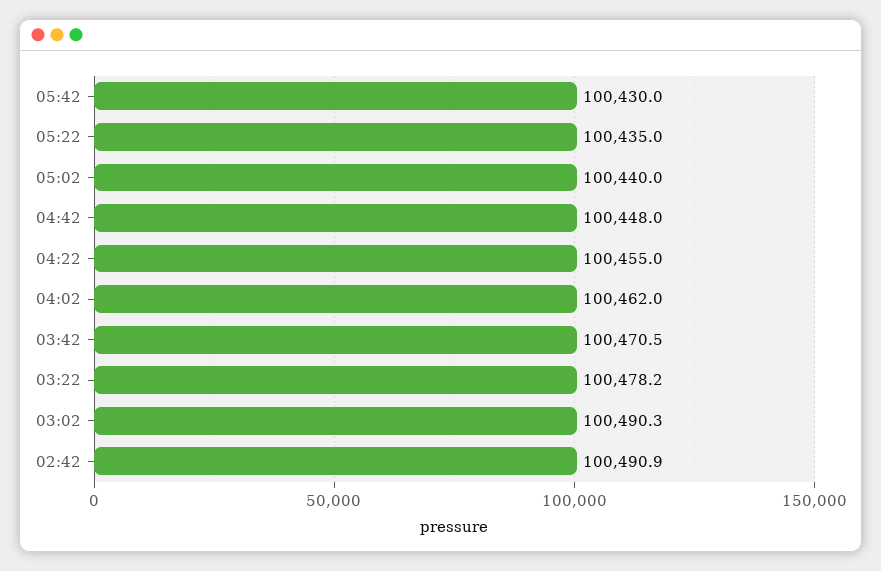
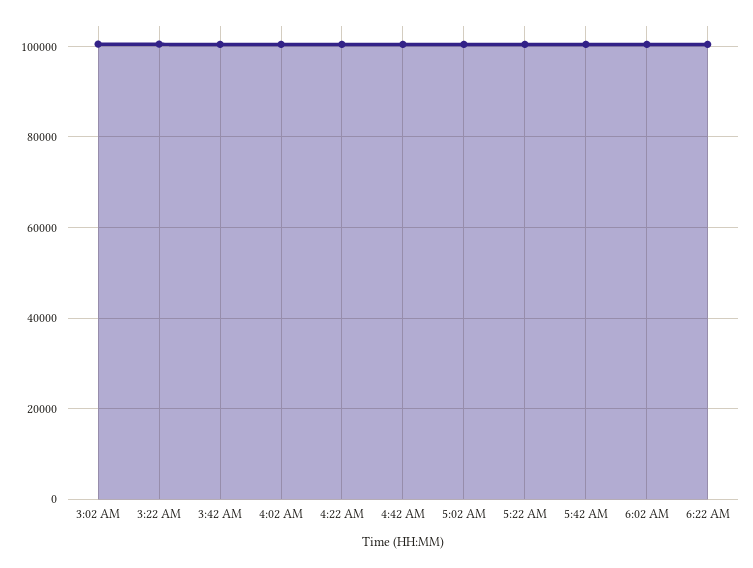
02:42: 100490.9 -> none
6:02 AM: none -> 100000
6:22 AM: none -> 100000

